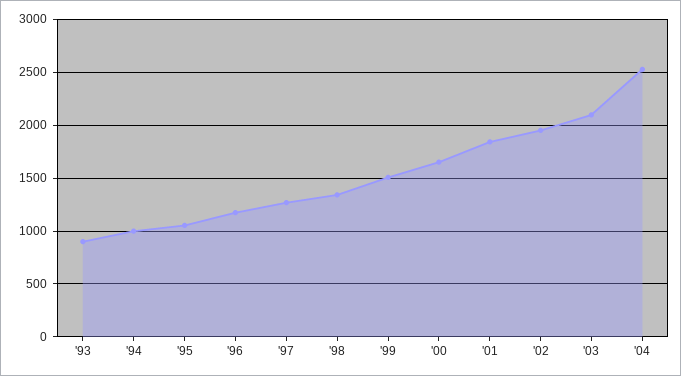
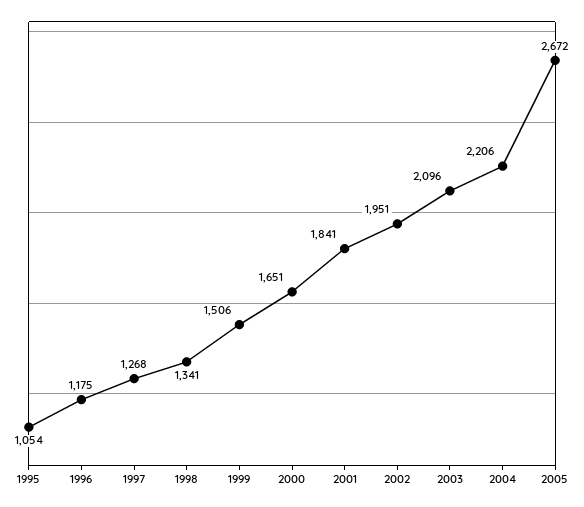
'93: 900 -> none
'94: 1000 -> none
'04: 2500 -> 2206
2005: none -> 2672

